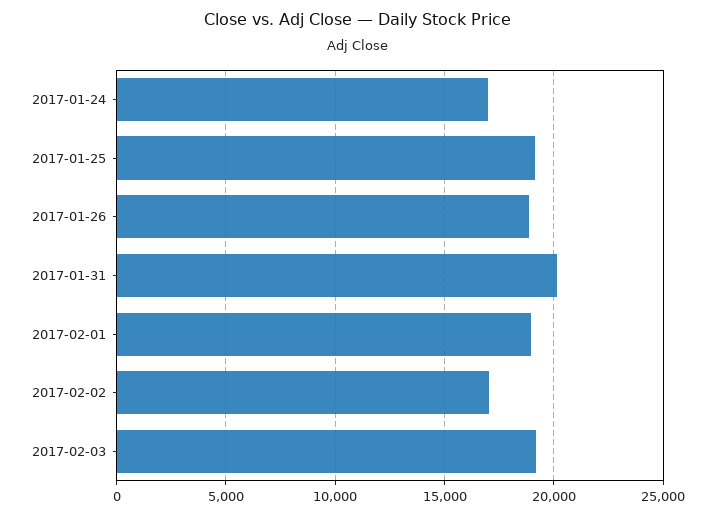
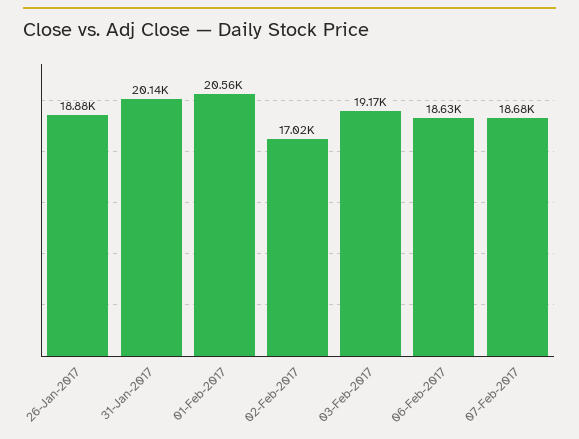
2017-01-24: 17000 -> none
2017-01-25: 19000 -> none
2017-02-01: 19000 -> 20560
06-Feb-2017: none -> 18630
07-Feb-2017: none -> 18680

